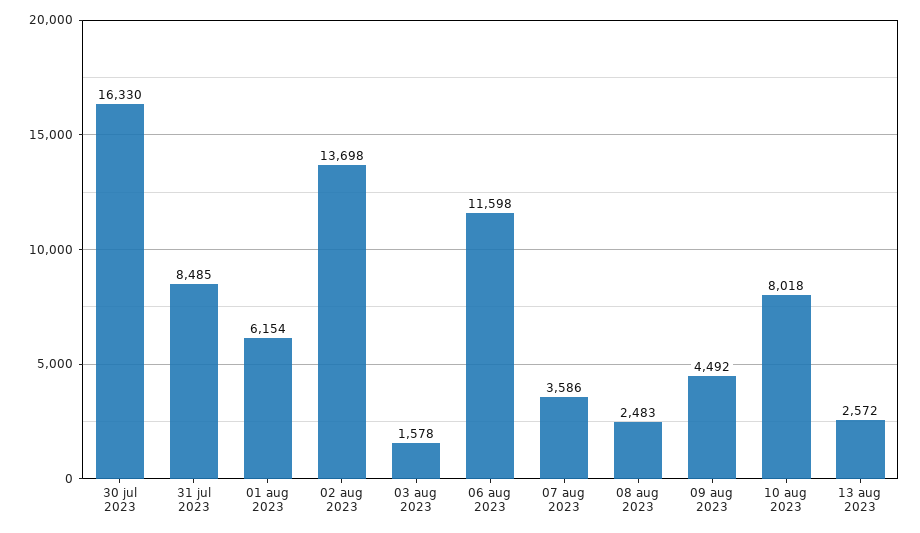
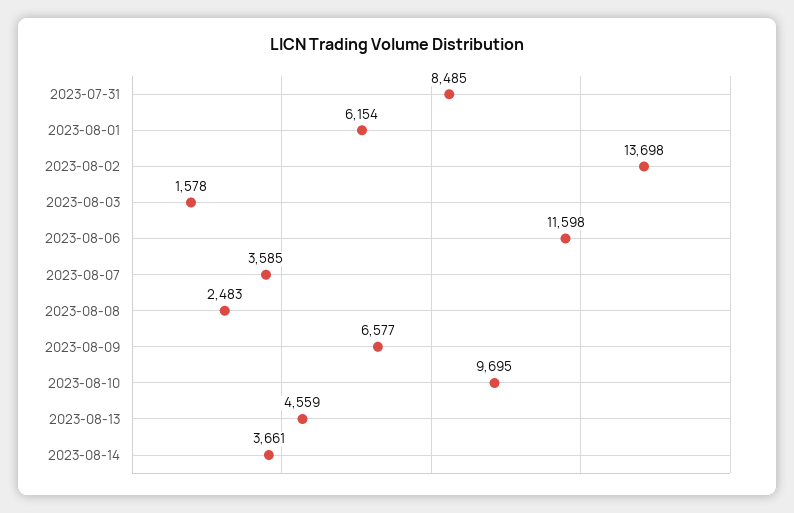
30 jul 2023: 16330 -> none
07 aug 2023: 3586 -> 3585
09 aug 2023: 4492 -> 6577
10 aug 2023: 8018 -> 9695
13 aug 2023: 2572 -> 4559
2023-08-14: none -> 3661

